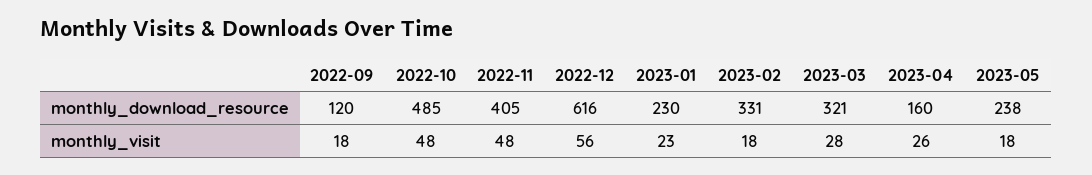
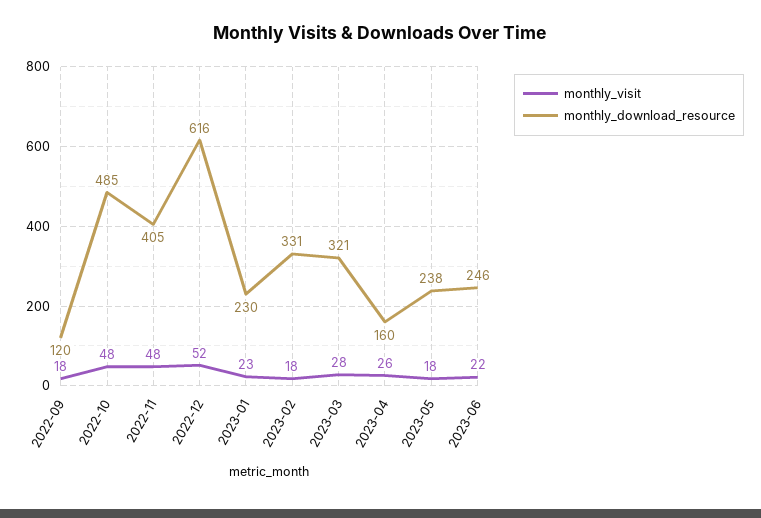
monthly_visit, 2022-12: 56 -> 52
monthly_visit, 2023-06: none -> 22
monthly_download_resource, 2023-06: none -> 246

